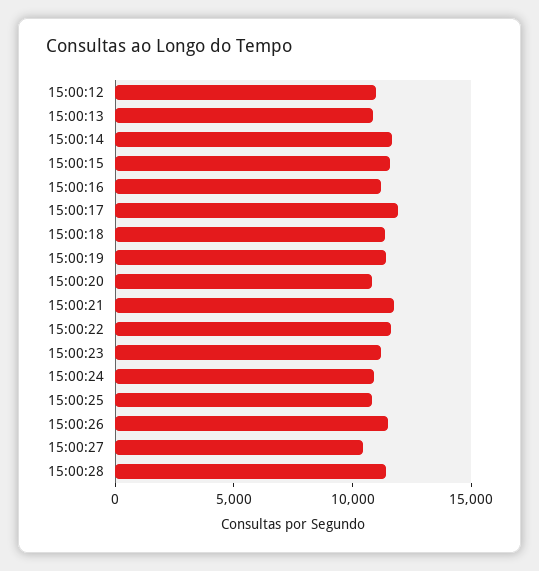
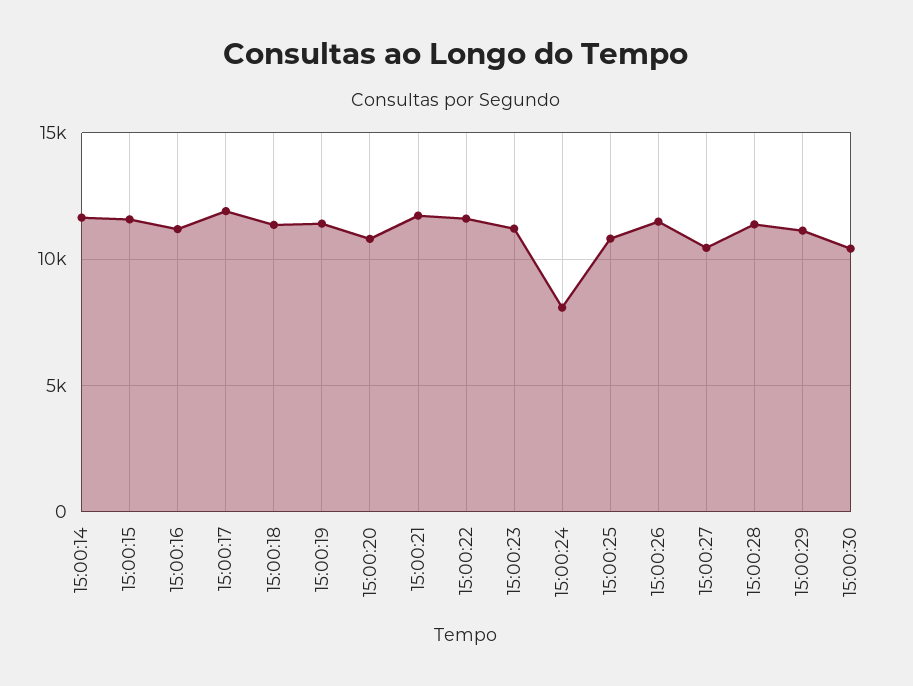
15:00:12: 11000 -> none
15:00:13: 11000 -> none
15:00:24: 11000 -> 8000
15:00:29: none -> 11000
15:00:30: none -> 10500

